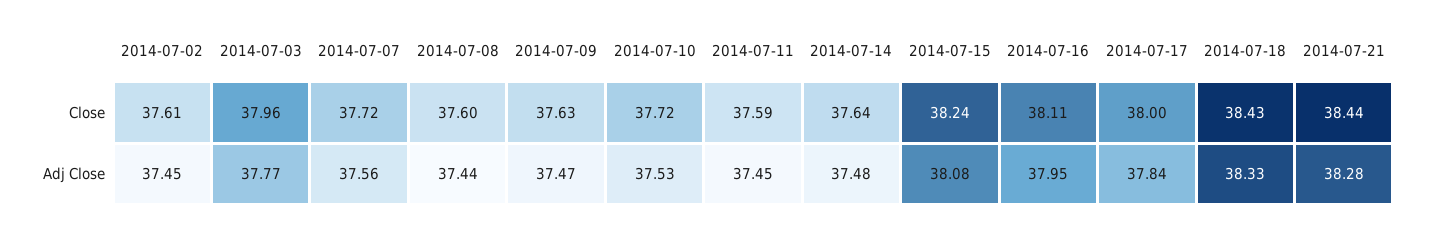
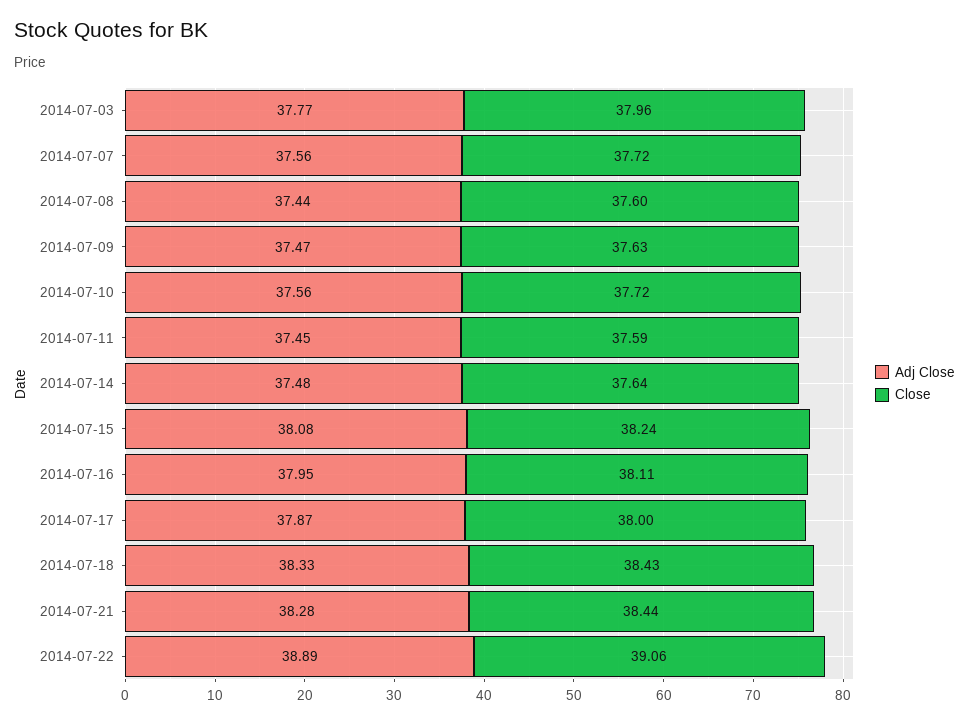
Close, 2014-07-02: 37.61 -> none
Adj Close, 2014-07-02: 37.45 -> none
Adj Close, 2014-07-10: 37.53 -> 37.56
Adj Close, 2014-07-17: 37.84 -> 37.87
Adj Close, 2014-07-22: none -> 38.89
Close, 2014-07-22: none -> 39.06

